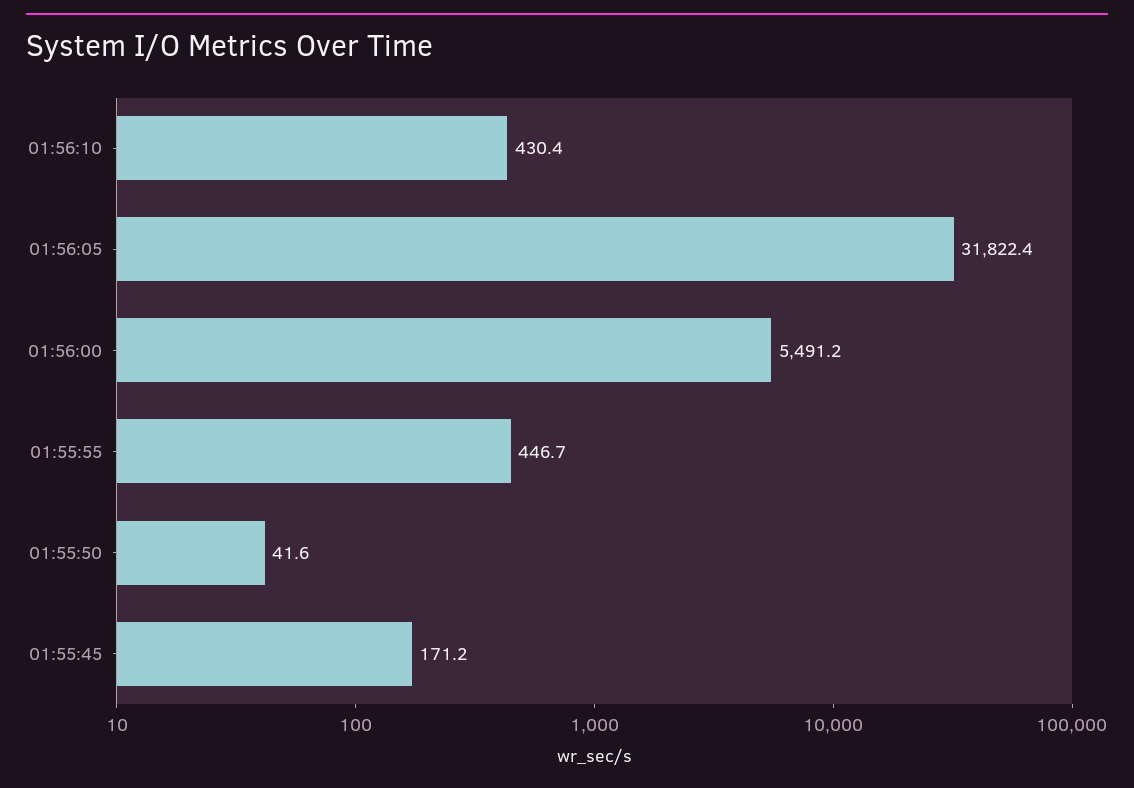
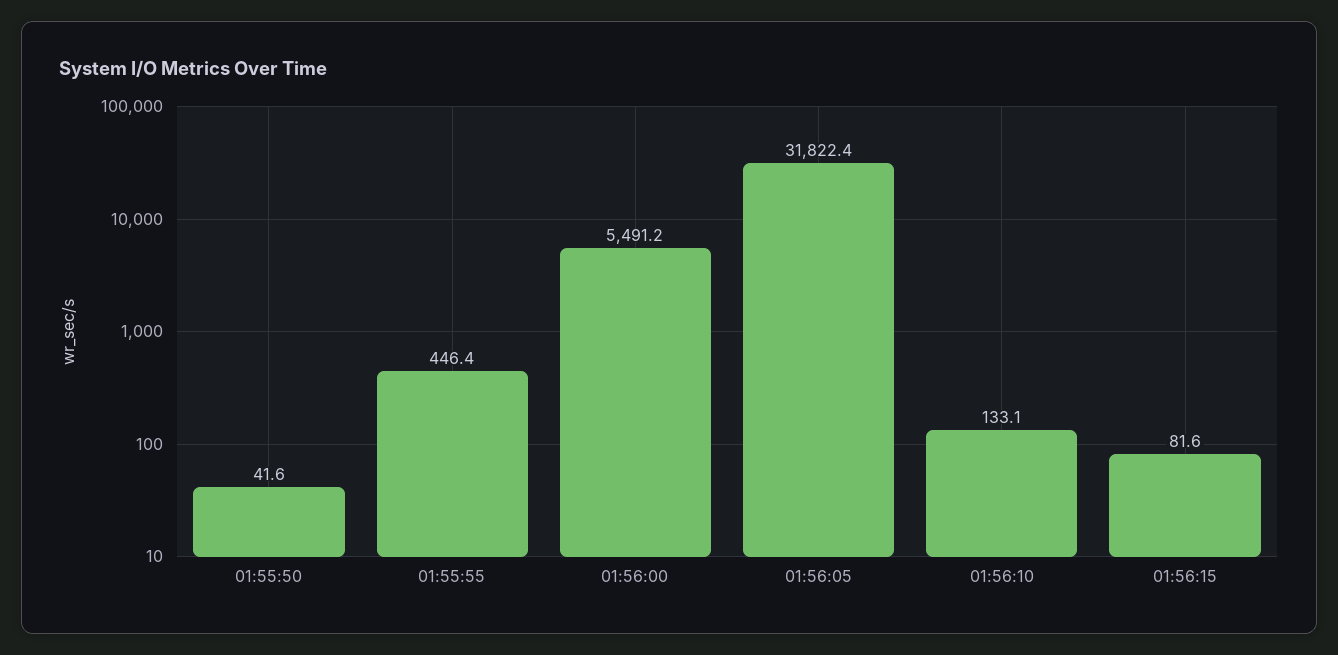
01:56:10: 430.4 -> 133.1
01:55:55: 446.7 -> 446.4
01:55:45: 171.2 -> none
01:56:15: none -> 81.6

